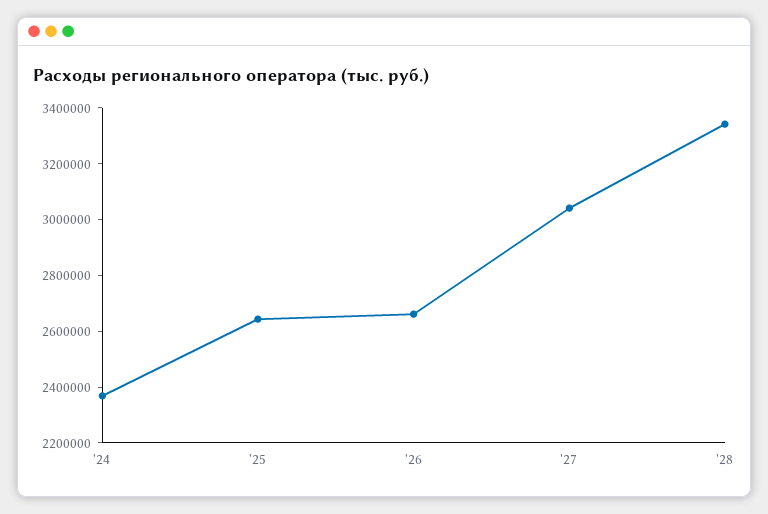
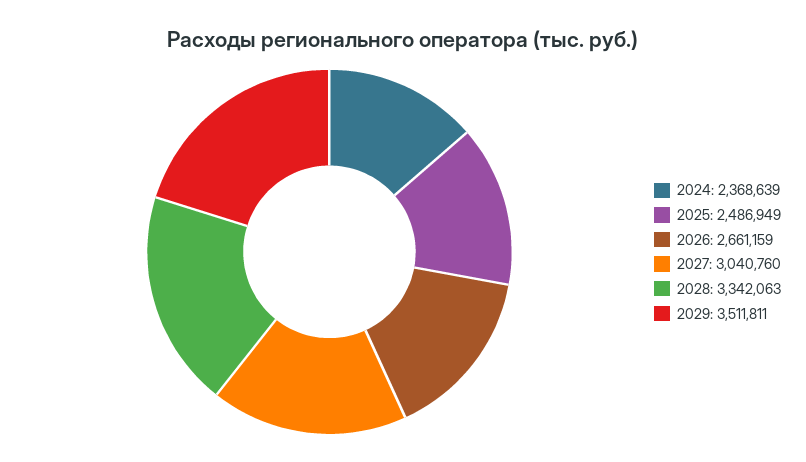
'25: 2650000 -> 2486949
2029: none -> 3511811

